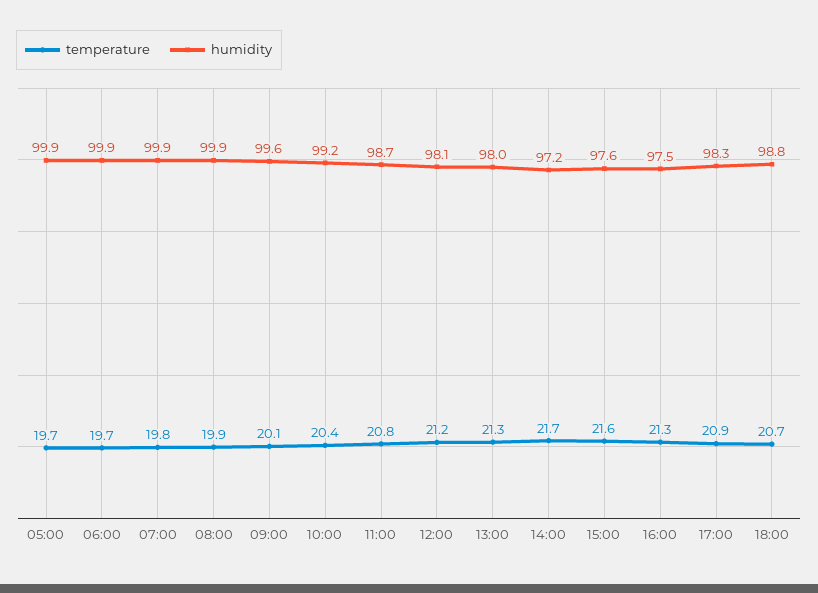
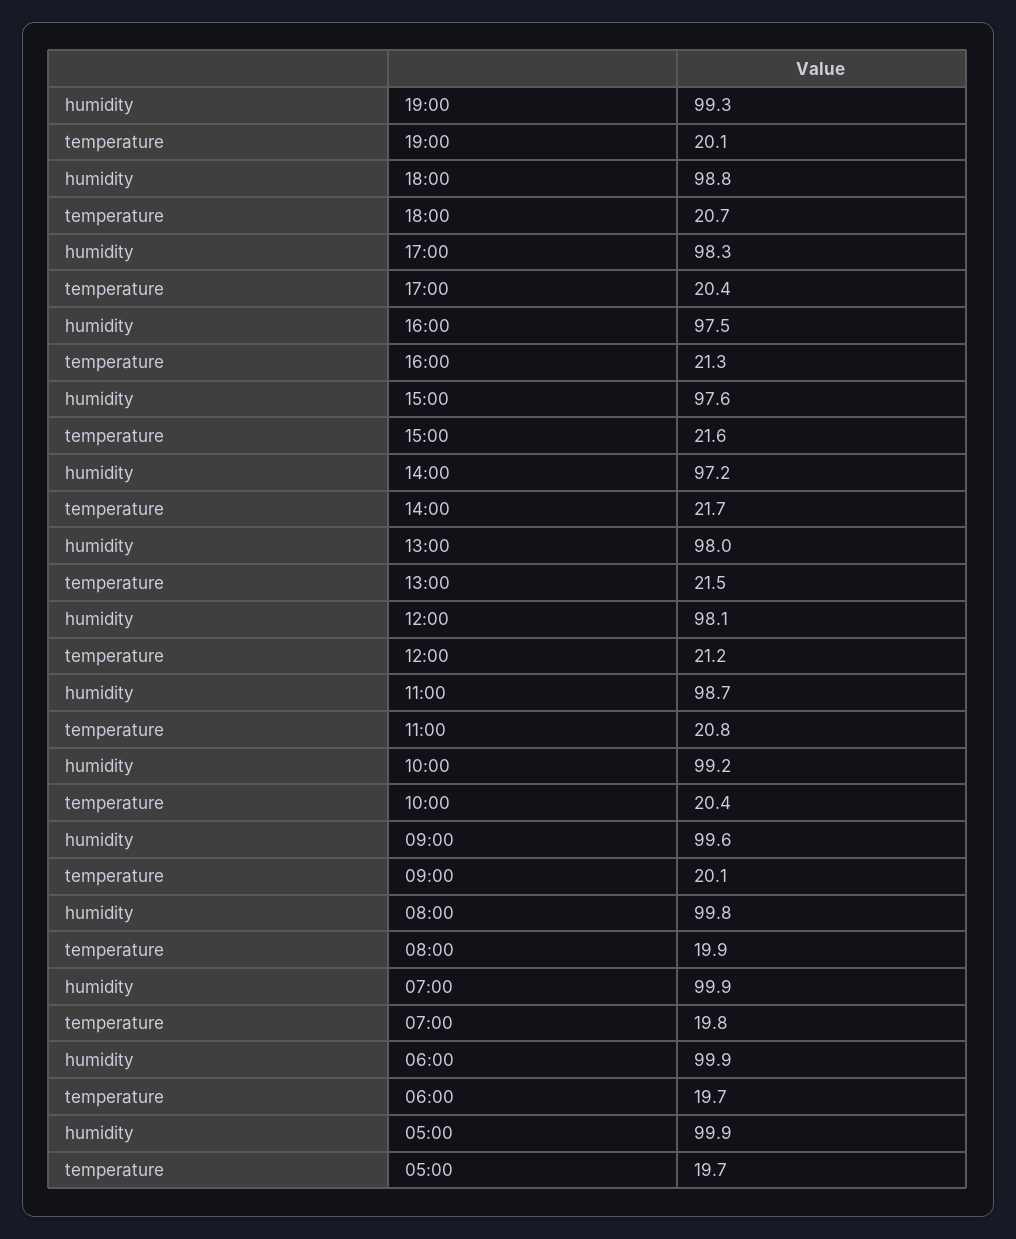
humidity, 08:00: 99.9 -> 99.8
temperature, 13:00: 21.3 -> 21.5
temperature, 17:00: 20.9 -> 20.4
humidity, 19:00: none -> 99.3
temperature, 19:00: none -> 20.1

